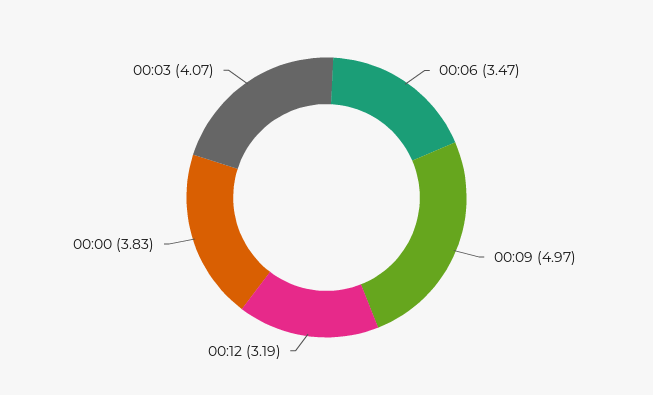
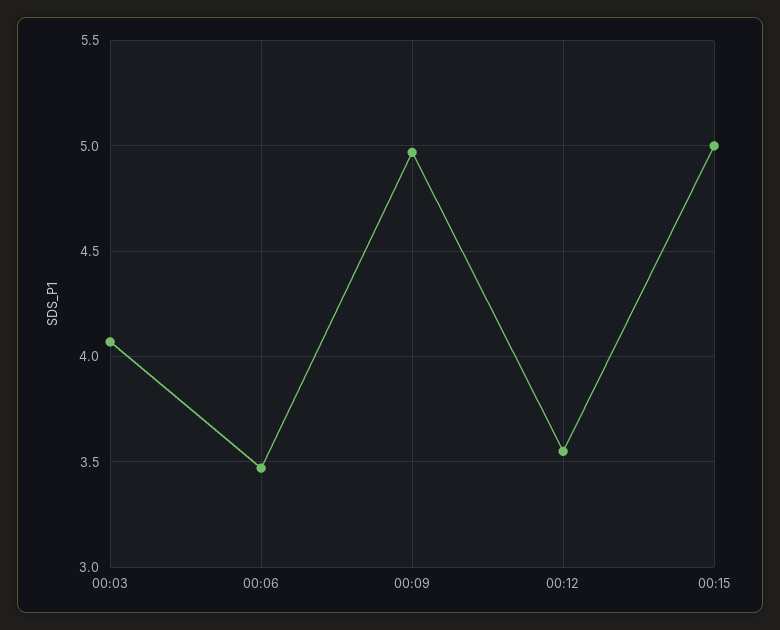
00:12: 3.19 -> 3.55
00:00: 3.83 -> none
00:15: none -> 5

